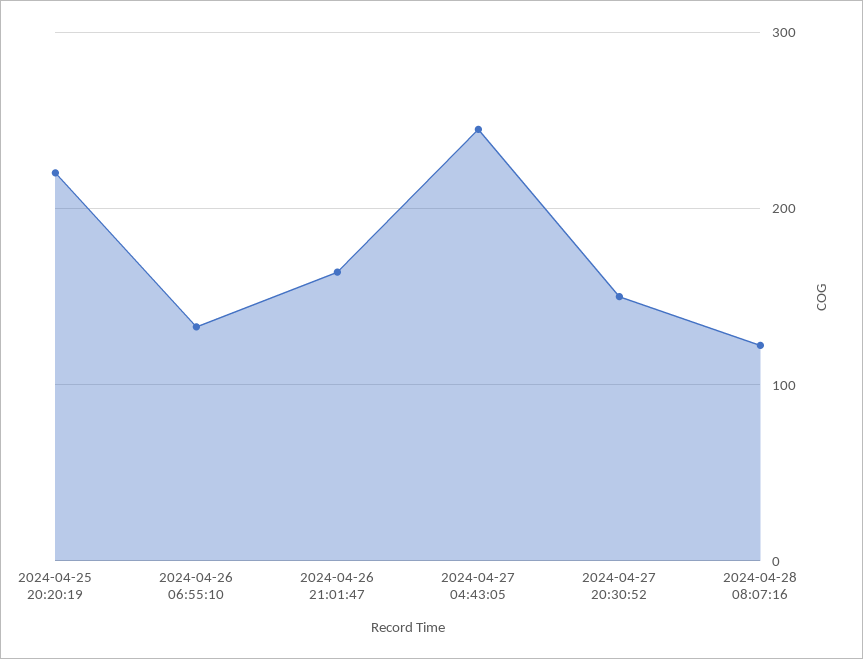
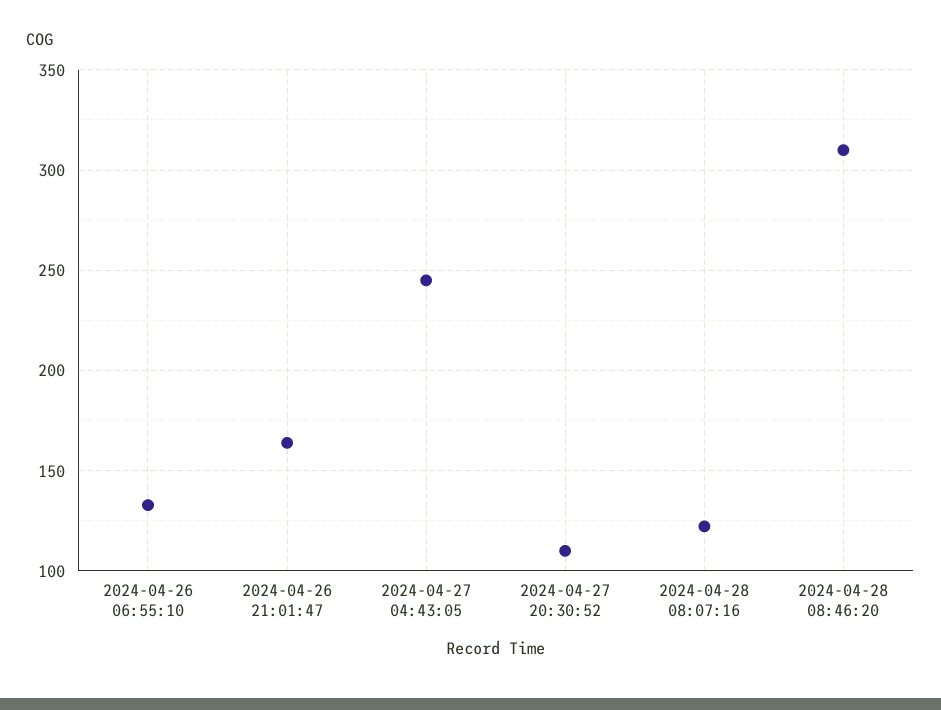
2024-04-25 20:20:19: 220 -> none
2024-04-27 20:30:52: 150 -> 110
2024-04-28 08:46:20: none -> 310

